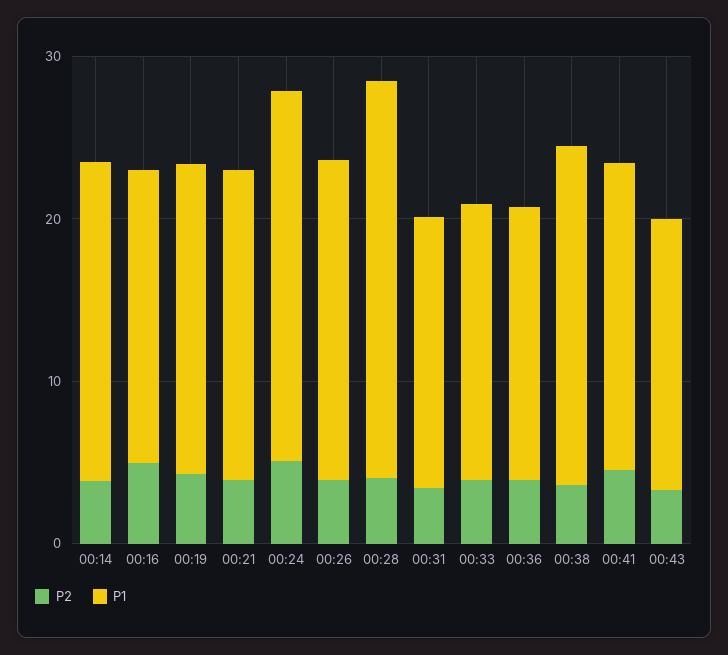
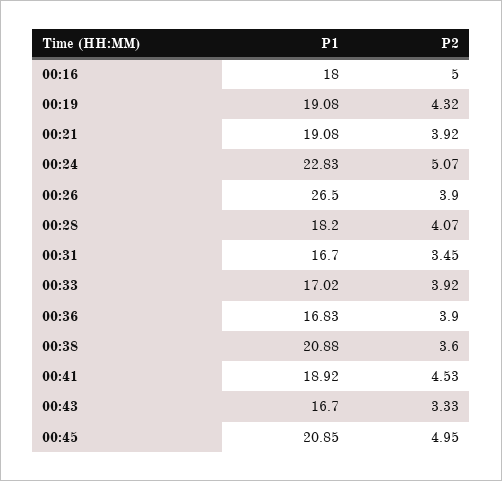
P2, 00:14: 4 -> none
P1, 00:14: 20 -> none
P1, 00:26: 20 -> 26.5
P1, 00:28: 24 -> 18.2
P1, 00:45: none -> 20.85
P2, 00:45: none -> 4.95

